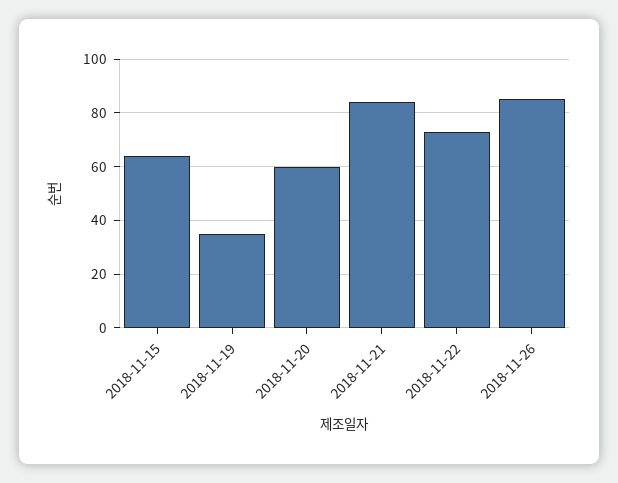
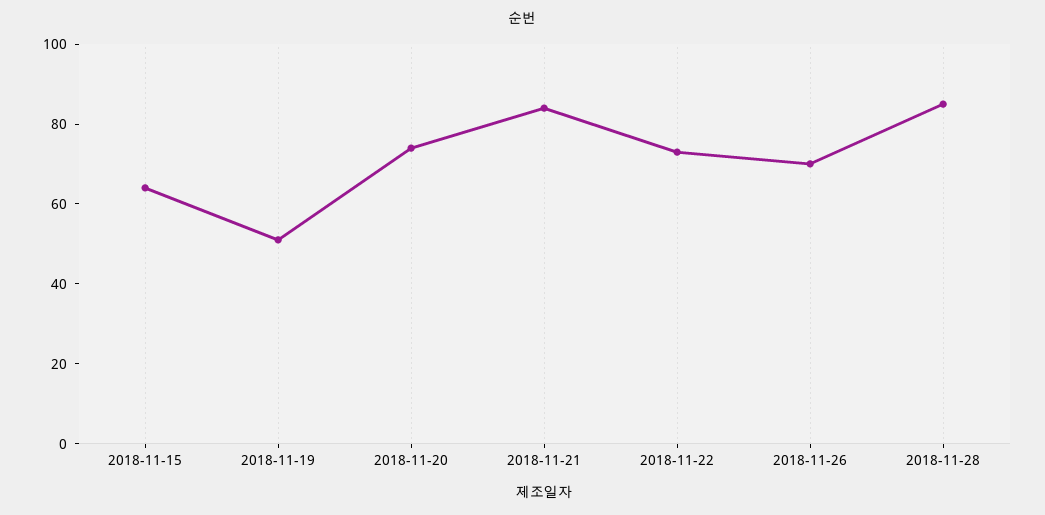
2018-11-19: 35 -> 50
2018-11-20: 60 -> 75
2018-11-26: 85 -> 70
2018-11-28: none -> 85

